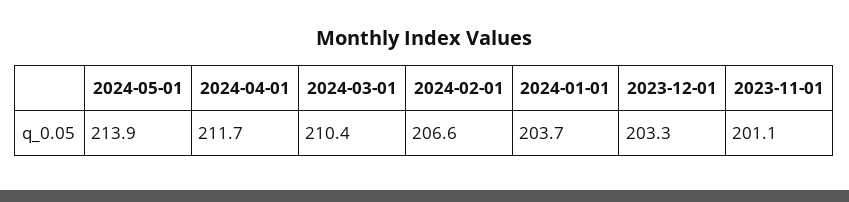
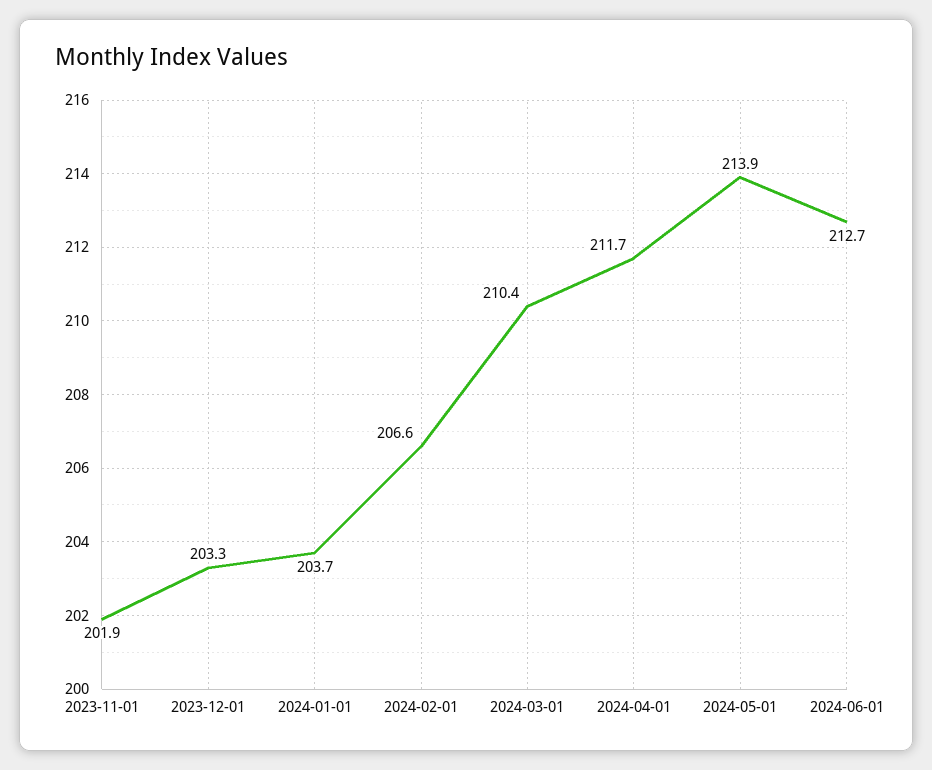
2023-11-01: 201.1 -> 201.9
2024-06-01: none -> 212.7

